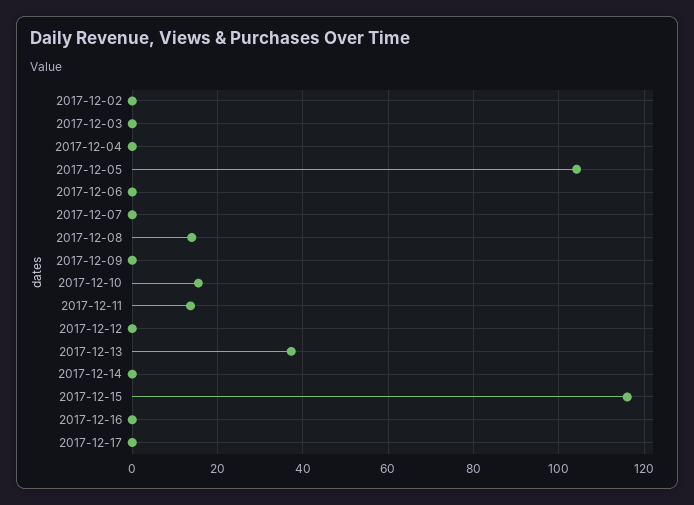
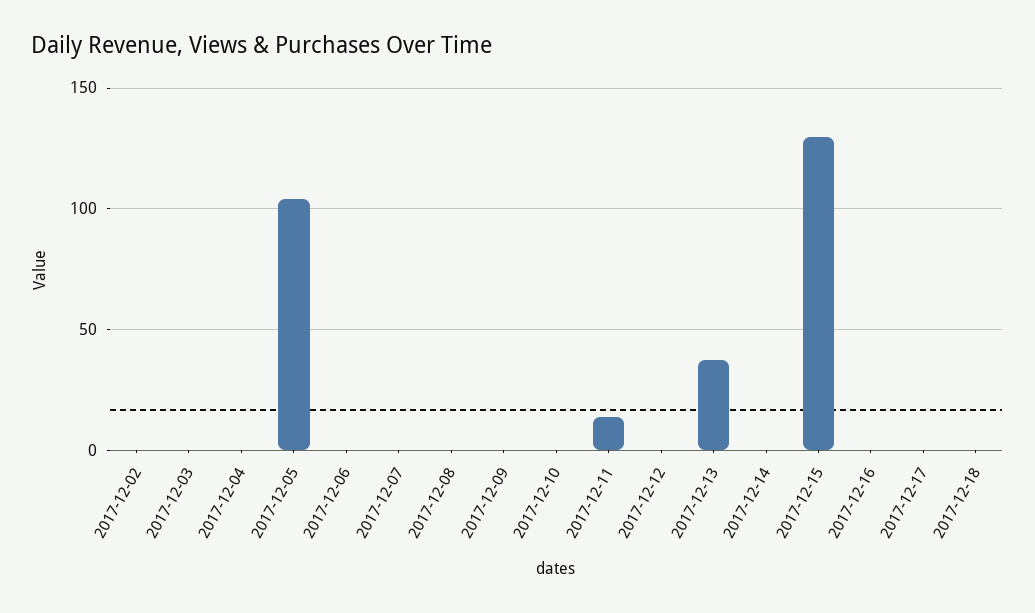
2017-12-08: 14 -> 0
2017-12-10: 16 -> 0
2017-12-15: 116 -> 130
2017-12-18: none -> 0

